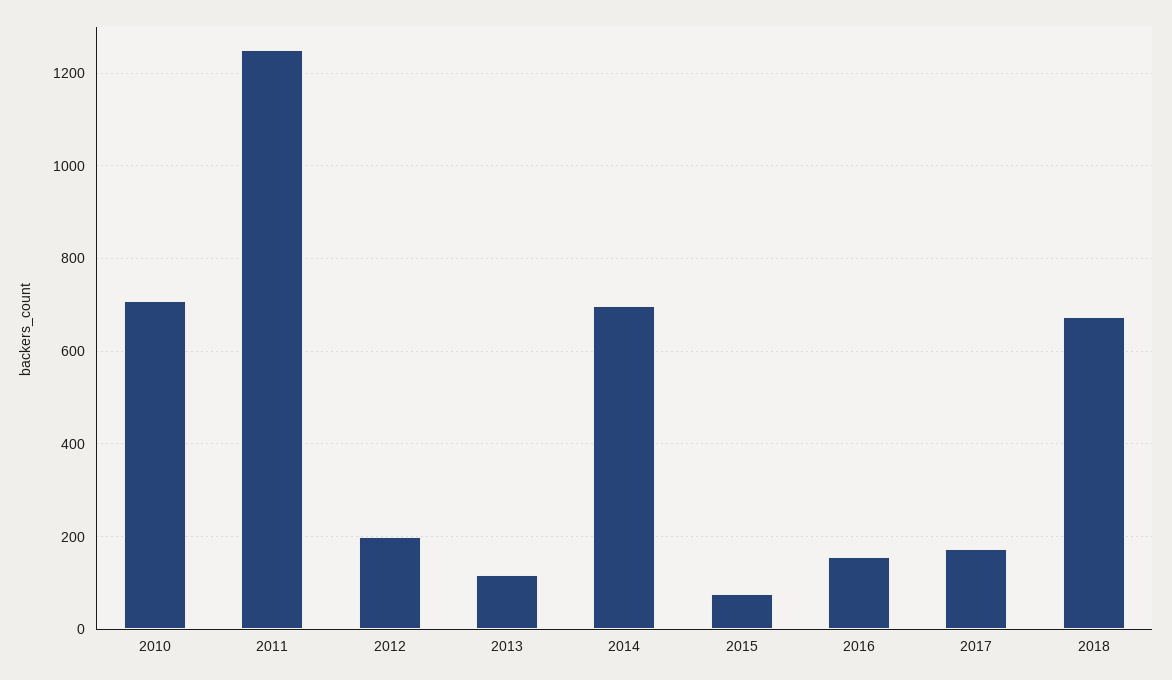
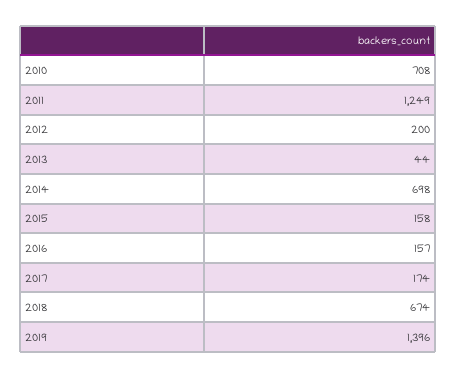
2013: 120 -> 44
2015: 80 -> 158
2019: none -> 1396

